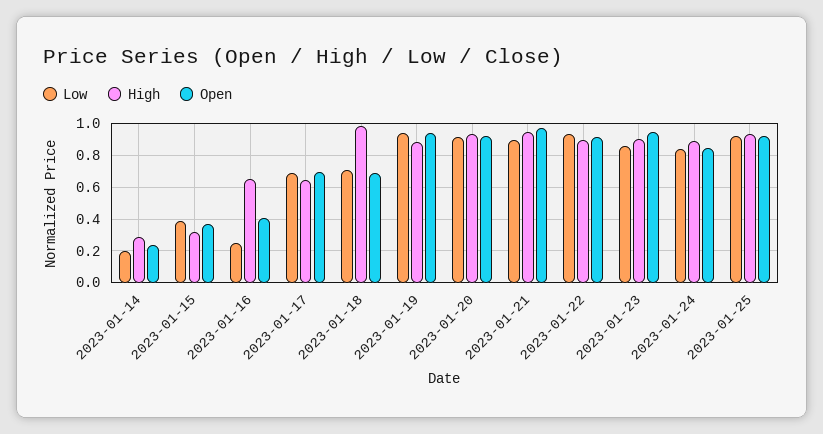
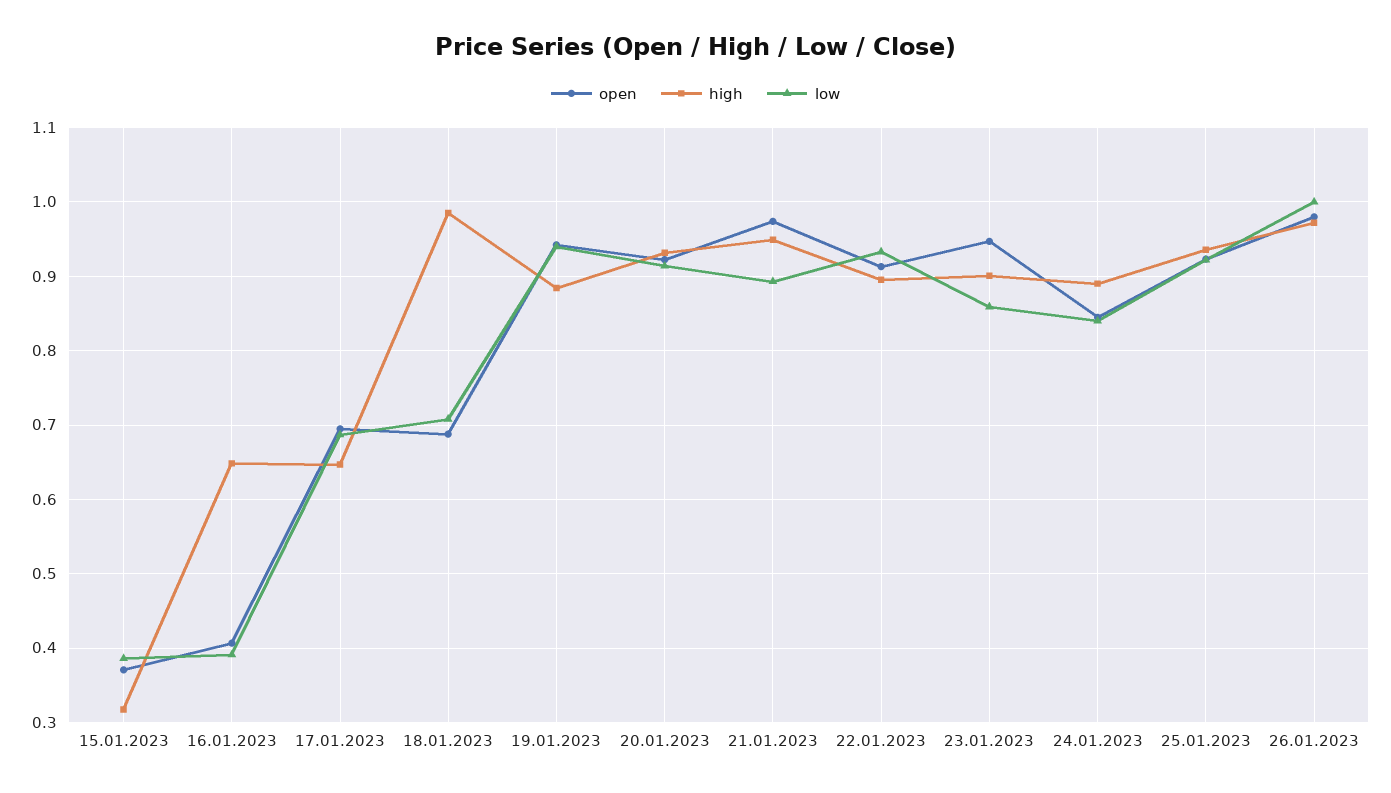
Low, 2023-01-14: 0.2 -> none
High, 2023-01-14: 0.3 -> none
Open, 2023-01-14: 0.25 -> none
Low, 2023-01-16: 0.25 -> 0.39
Open, 26.01.2023: none -> 0.98
High, 26.01.2023: none -> 0.97
Low, 26.01.2023: none -> 1

